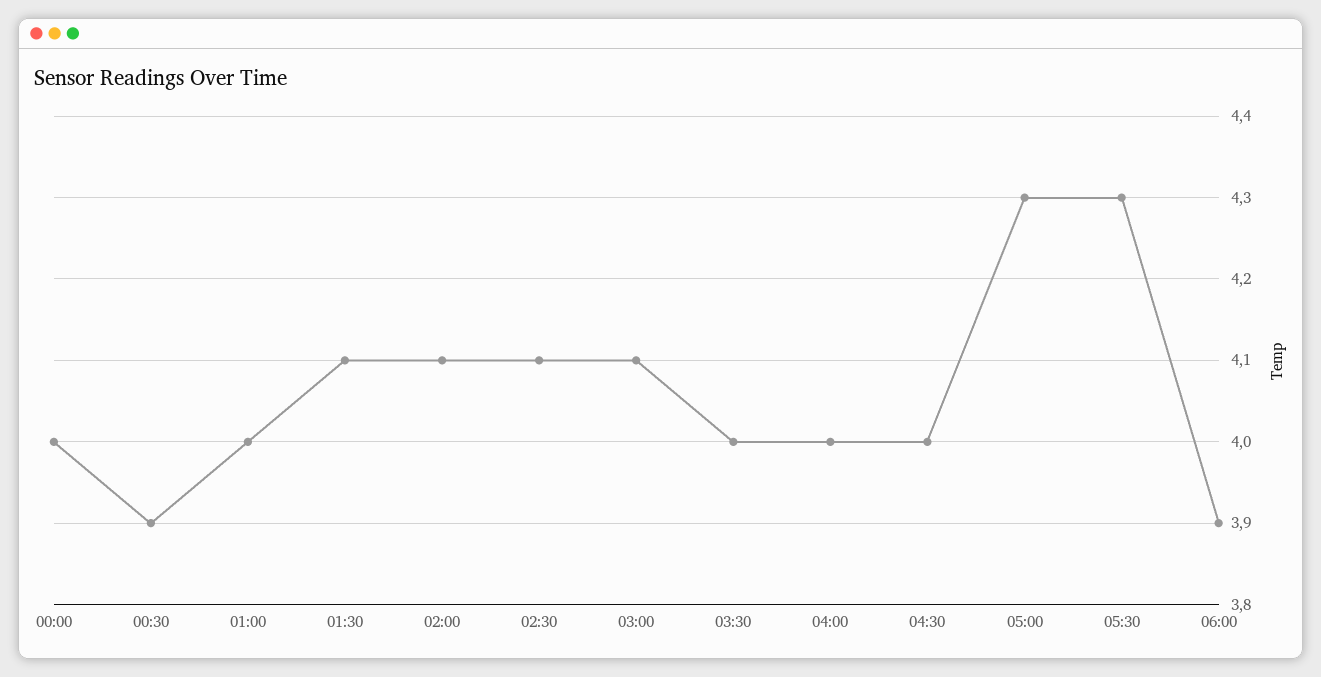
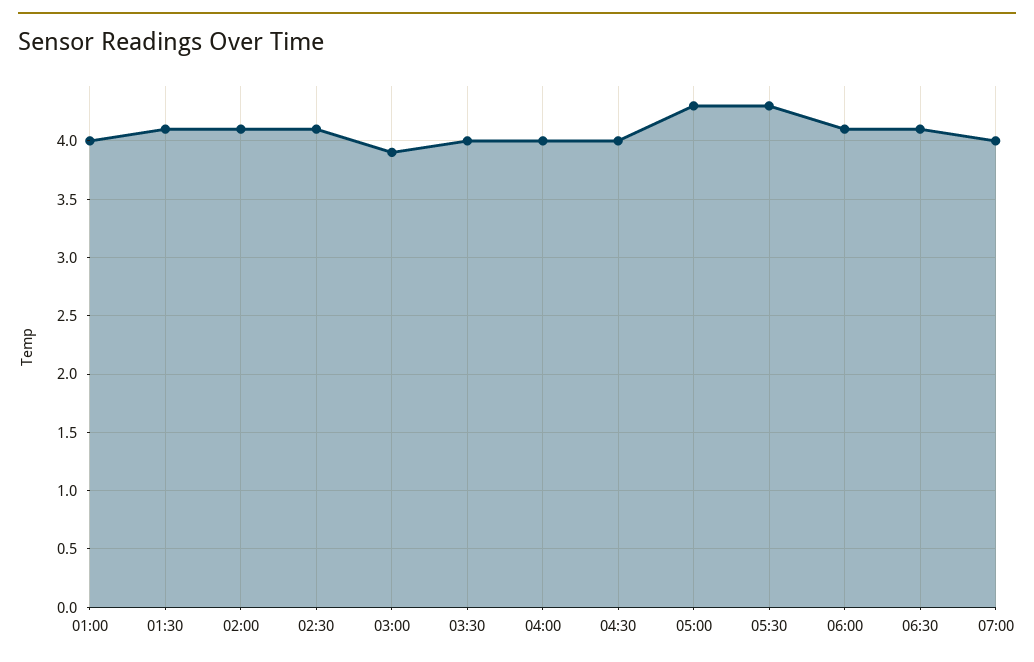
00:00: 4 -> none
00:30: 3.9 -> none
03:00: 4.1 -> 3.9
06:00: 3.9 -> 4.1
06:30: none -> 4.1
07:00: none -> 4

